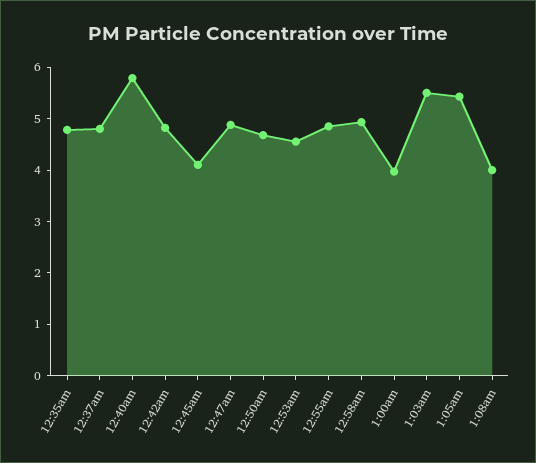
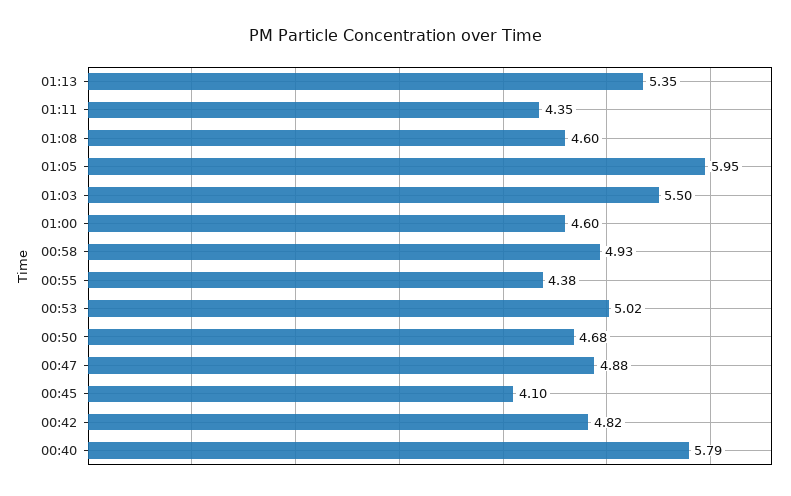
12:35am: 4.8 -> none
12:37am: 4.8 -> none
12:53am: 4.6 -> 5.02
12:55am: 4.8 -> 4.38
1:00am: 4 -> 4.6
1:05am: 5.4 -> 5.95
1:08am: 4 -> 4.6
01:13: none -> 5.35
01:11: none -> 4.35

